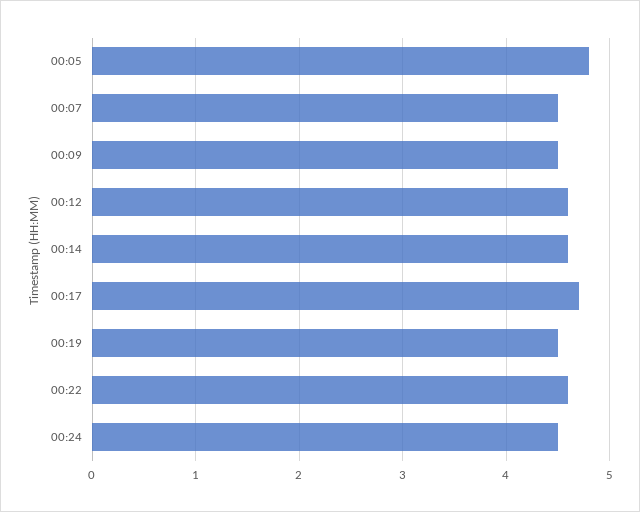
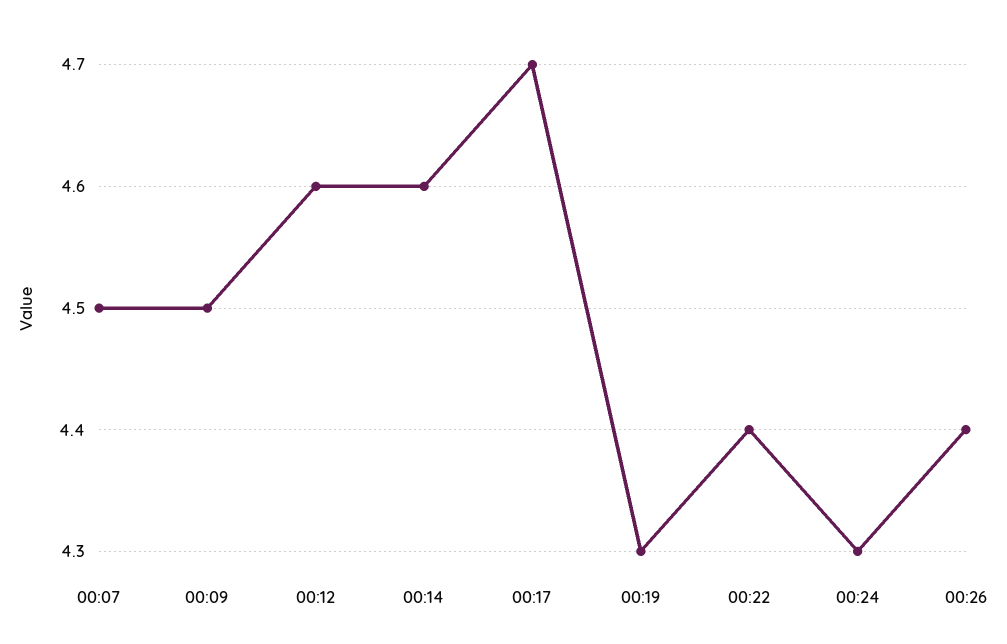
00:05: 4.8 -> none
00:19: 4.5 -> 4.3
00:22: 4.6 -> 4.4
00:24: 4.5 -> 4.3
00:26: none -> 4.4

